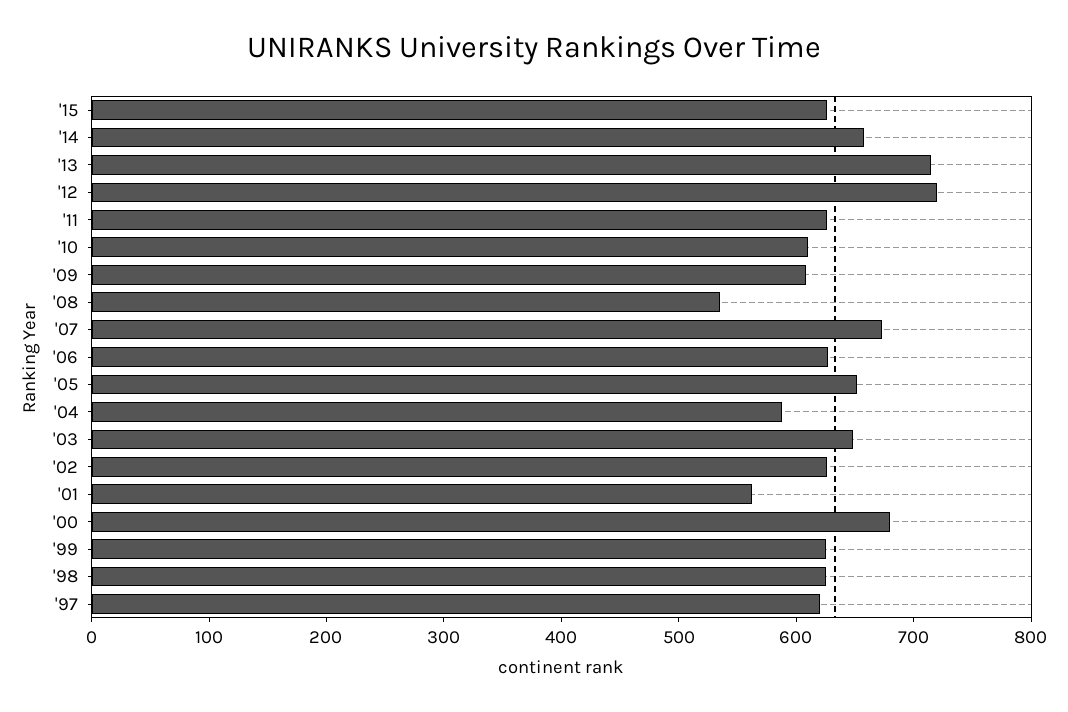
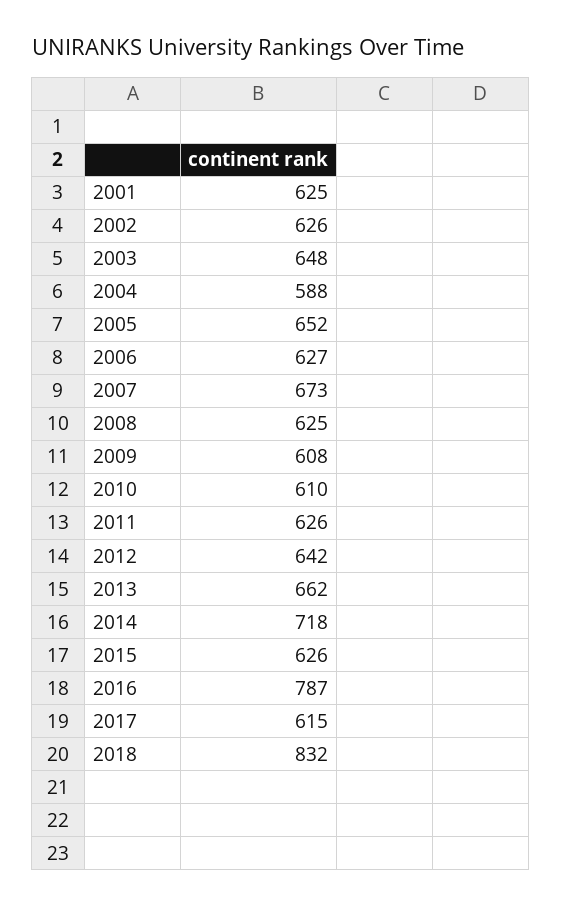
'14: 660 -> 718
'13: 720 -> 662
'12: 720 -> 642
'08: 540 -> 625
'01: 560 -> 625
'00: 680 -> none
'99: 620 -> none
'98: 620 -> none
'97: 620 -> none
2016: none -> 787
2017: none -> 615
2018: none -> 832

